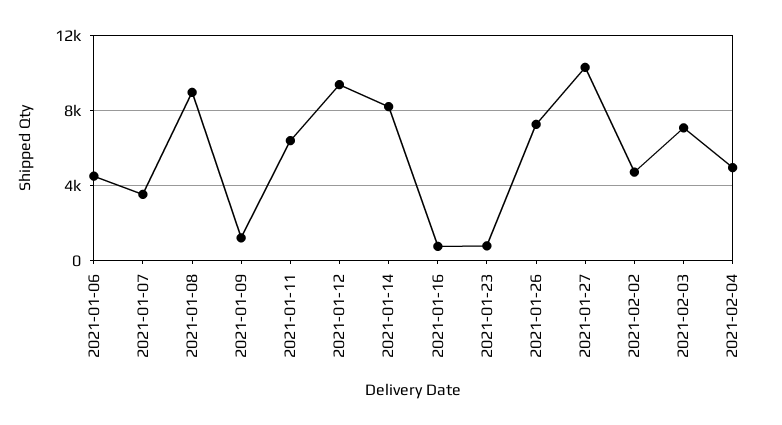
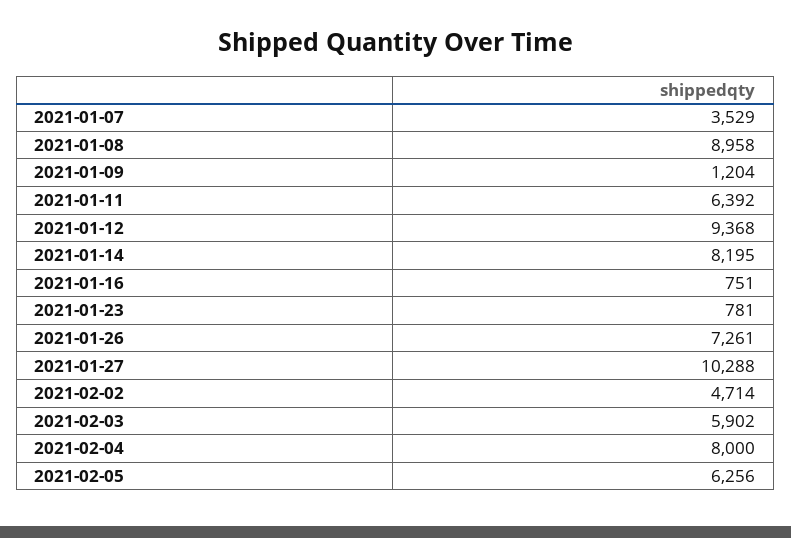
2021-01-06: 4500 -> none
2021-02-03: 7000 -> 5902
2021-02-04: 5000 -> 8000
2021-02-05: none -> 6256

